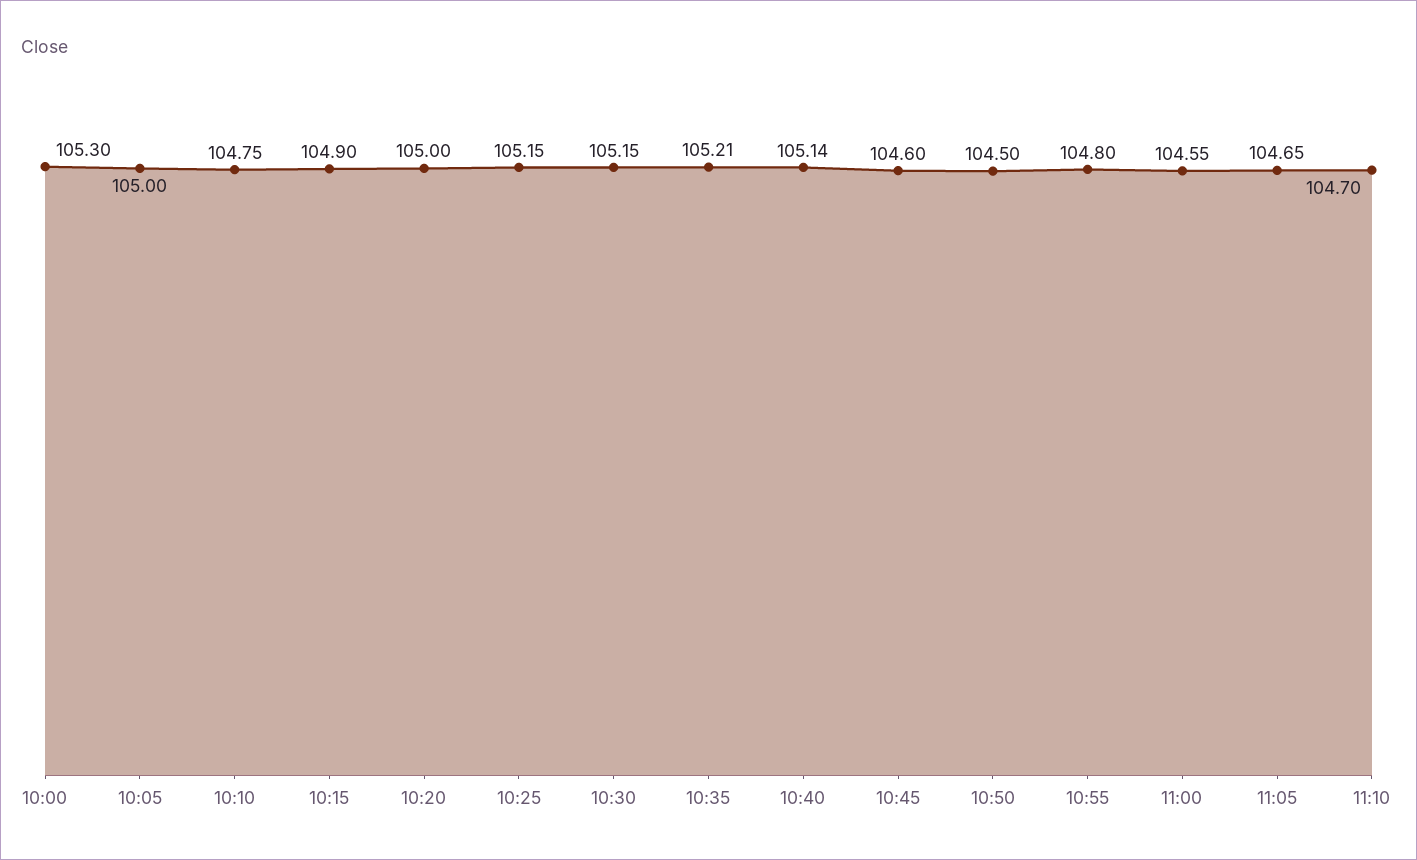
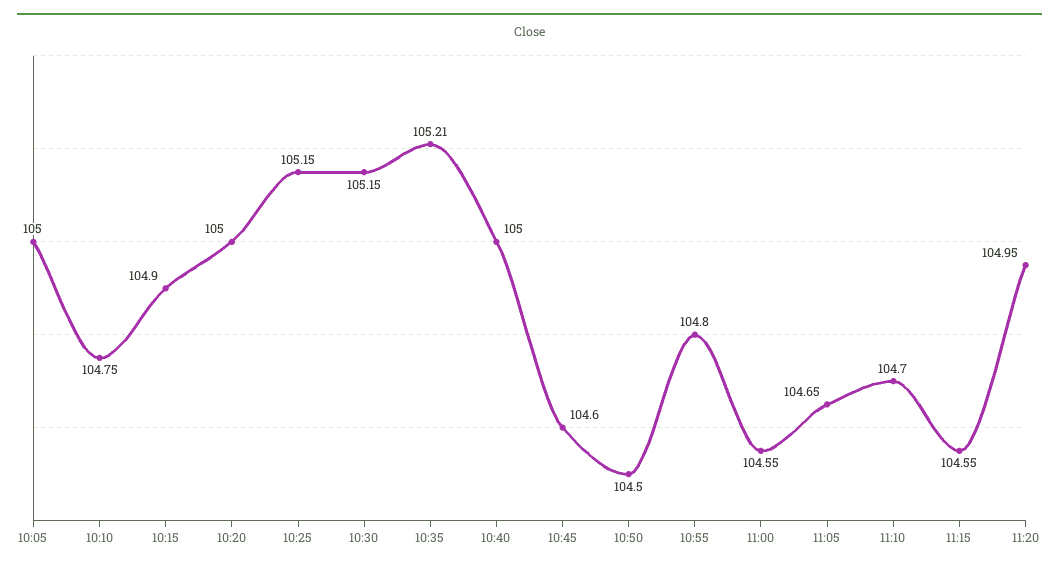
10:00: 105.3 -> none
10:40: 105.14 -> 105
11:15: none -> 104.55
11:20: none -> 104.95

